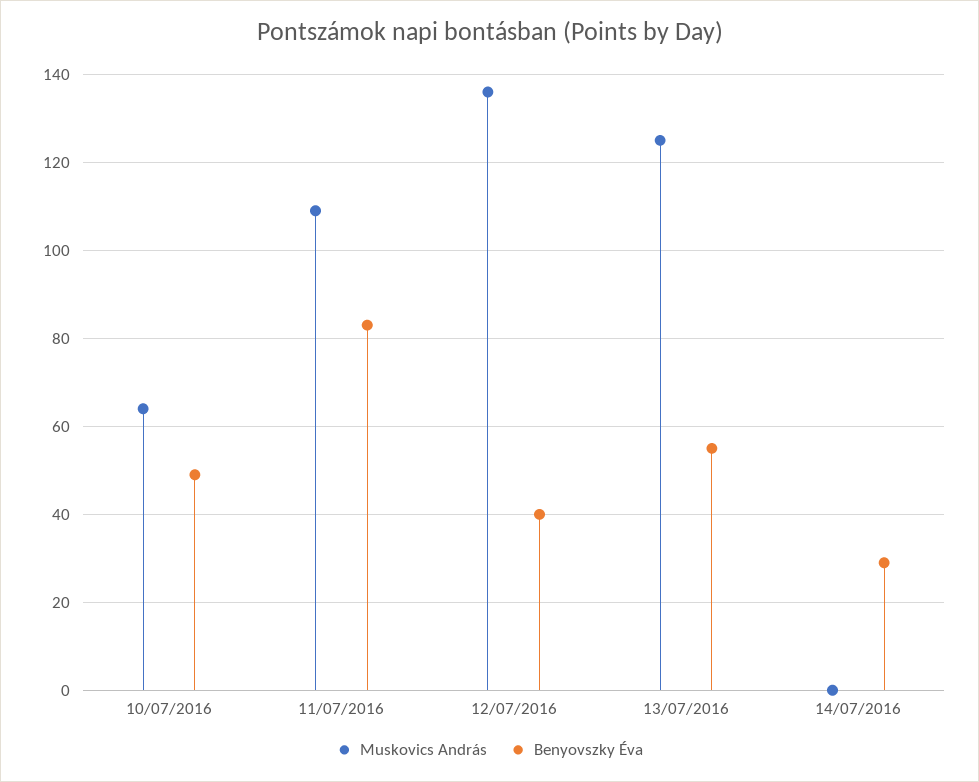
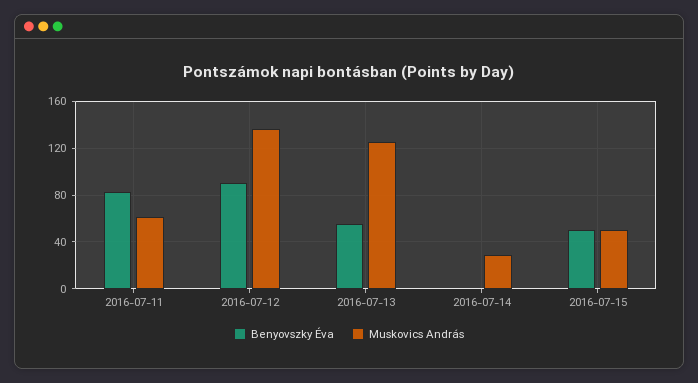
Muskovics András, 10/07/2016: 65 -> none
Benyovszky Éva, 10/07/2016: 50 -> none
Muskovics András, 11/07/2016: 110 -> 60
Benyovszky Éva, 12/07/2016: 40 -> 90
Muskovics András, 14/07/2016: 0 -> 30
Benyovszky Éva, 14/07/2016: 30 -> 0
Benyovszky Éva, 2016-07-15: none -> 50
Muskovics András, 2016-07-15: none -> 50

